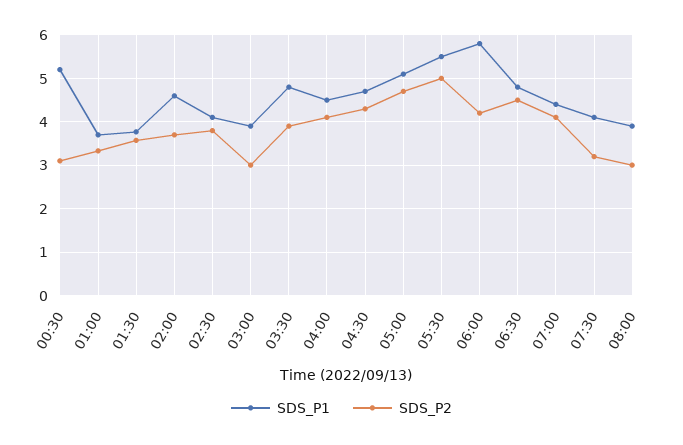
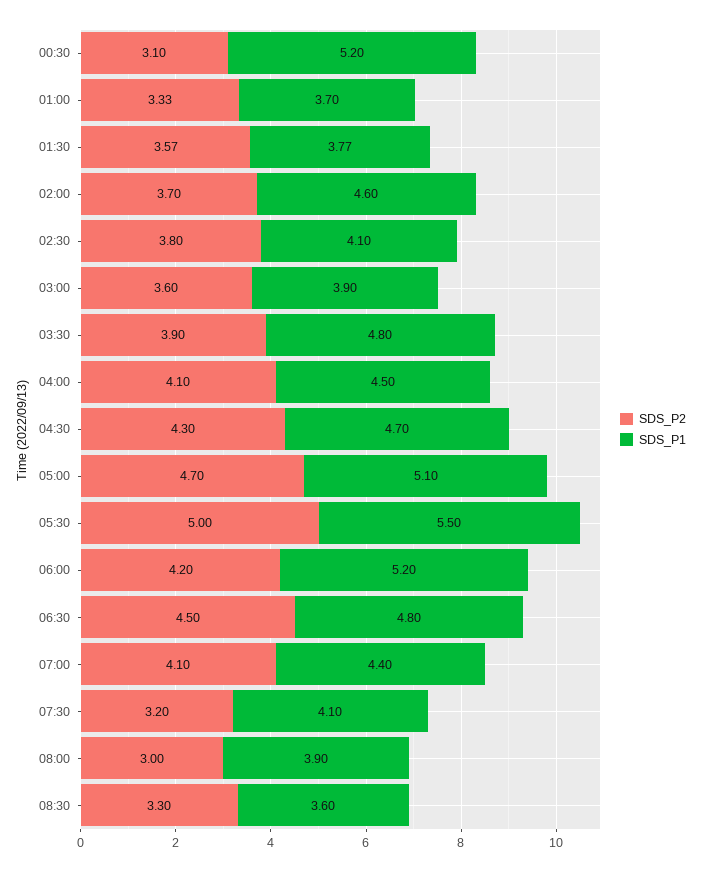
SDS_P2, 03:00: 3 -> 3.6
SDS_P1, 06:00: 5.8 -> 5.2
SDS_P2, 08:30: none -> 3.3
SDS_P1, 08:30: none -> 3.6

